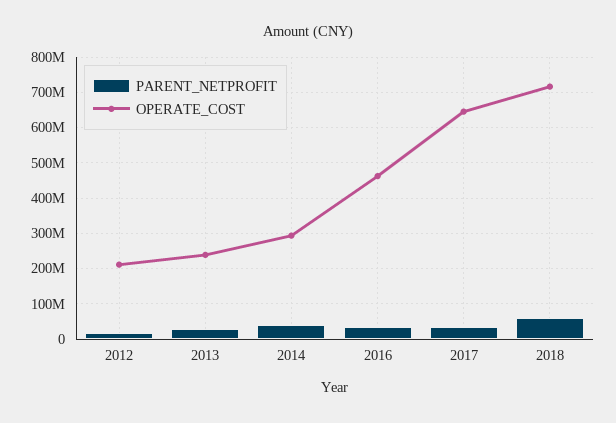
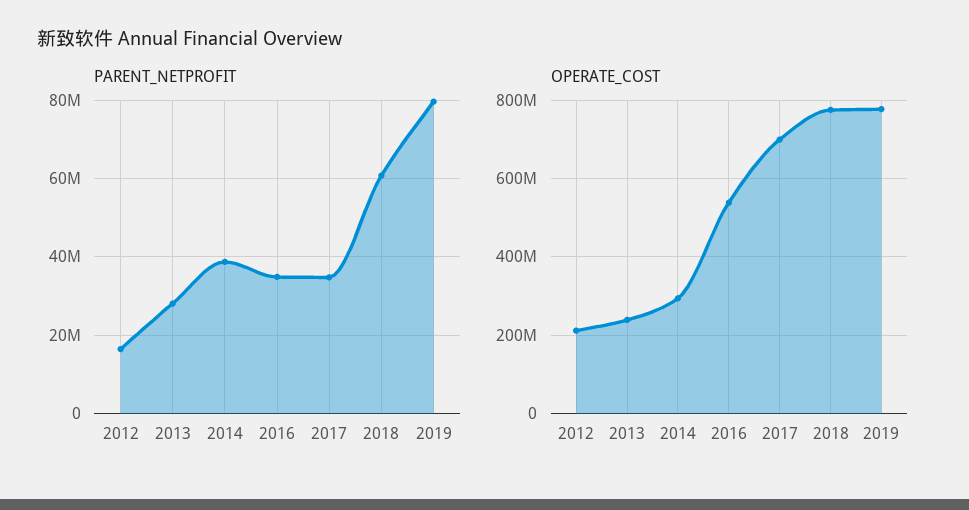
OPERATE_COST, 2016: 460000000 -> 540000000
OPERATE_COST, 2017: 640000000 -> 700000000
OPERATE_COST, 2018: 720000000 -> 780000000
PARENT_NETPROFIT, 2019: none -> 80000000
OPERATE_COST, 2019: none -> 780000000

